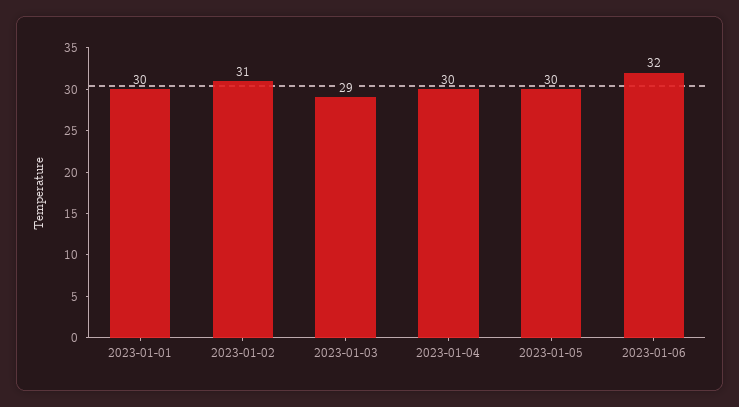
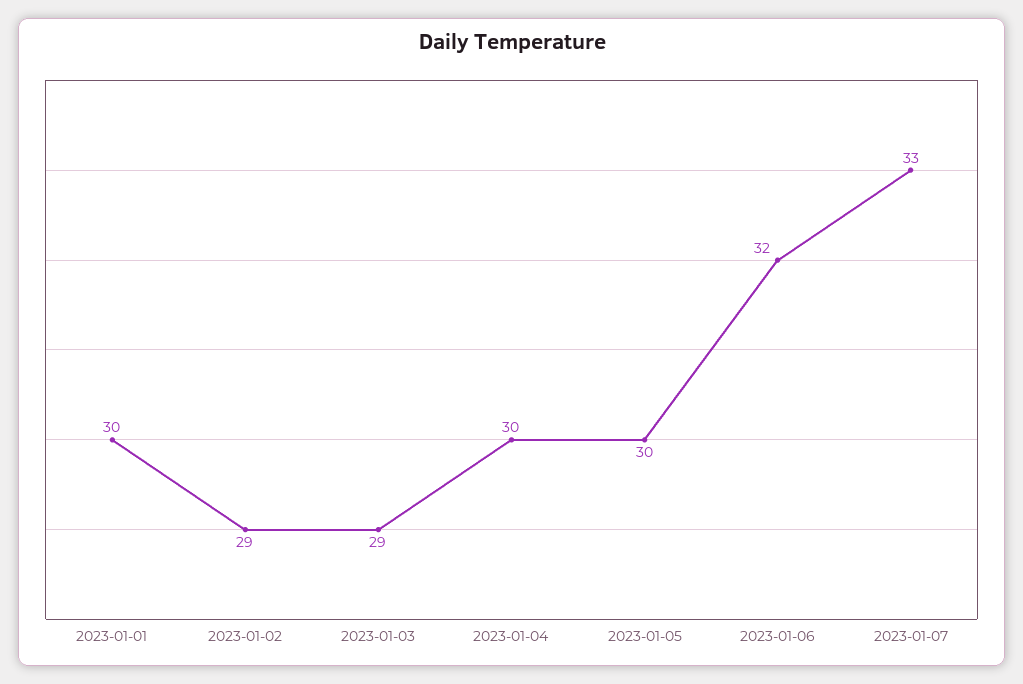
2023-01-02: 31 -> 29
2023-01-07: none -> 33

